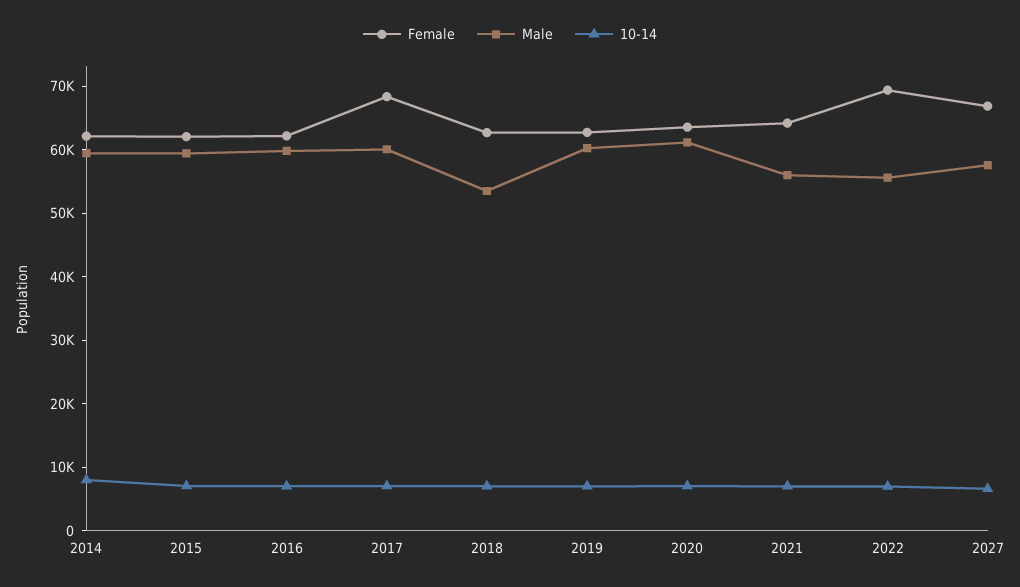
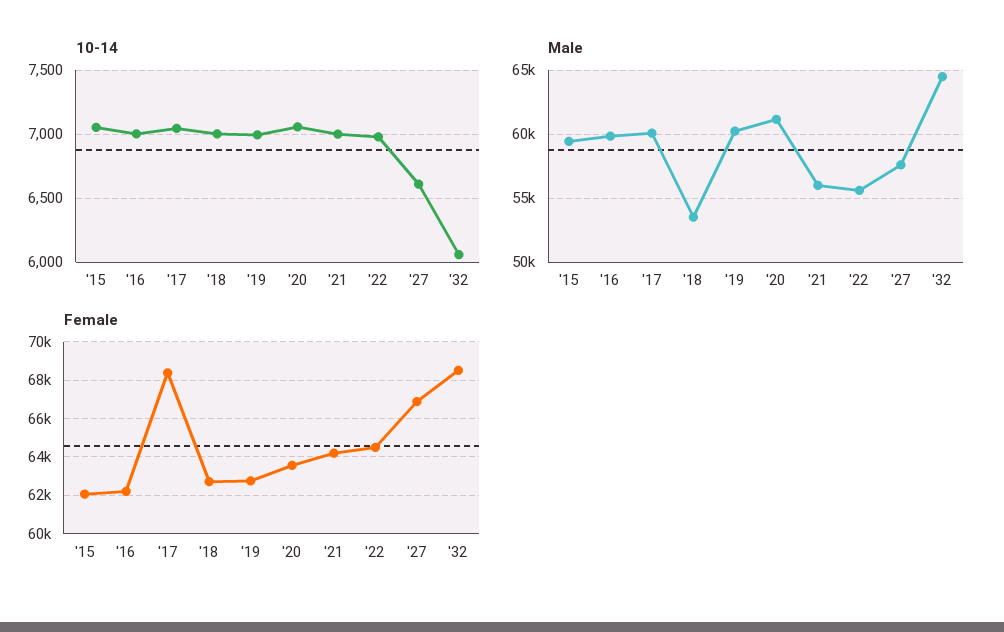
Female, 2014: 62000 -> none
Male, 2014: 60000 -> none
10-14, 2014: 8000 -> none
Female, 2022: 70000 -> 64500
10-14, '32: none -> 6050
Male, '32: none -> 64500
Female, '32: none -> 68500

